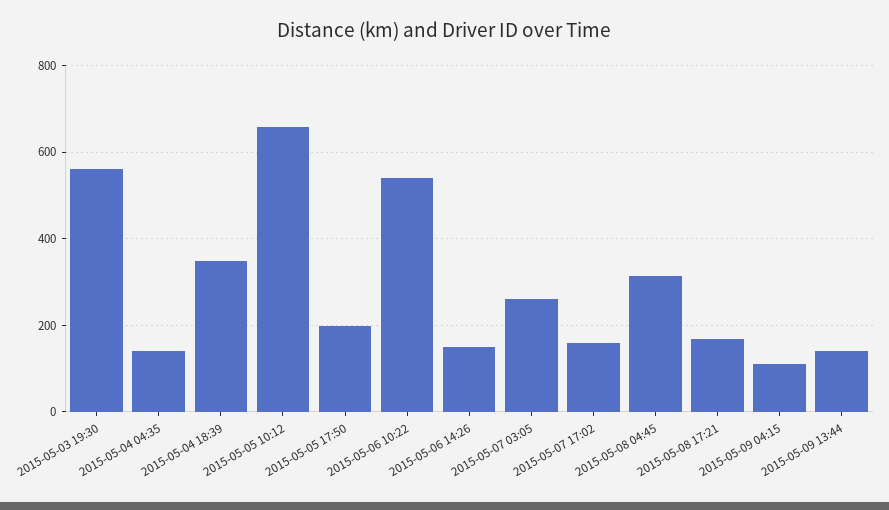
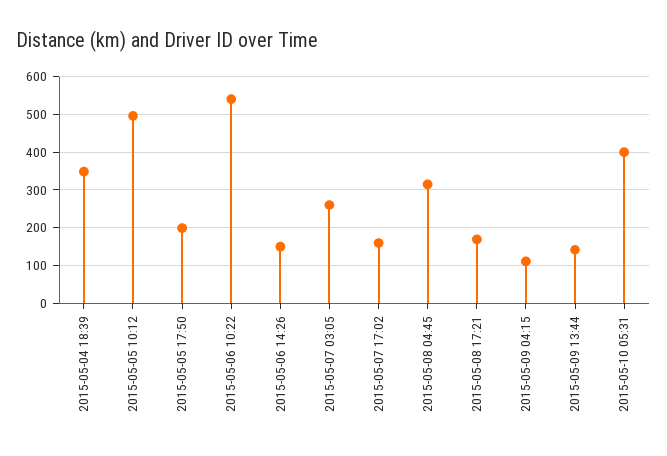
2015-05-03 19:30: 560 -> none
2015-05-04 04:35: 140 -> none
2015-05-05 10:12: 660 -> 500
2015-05-10 05:31: none -> 400

